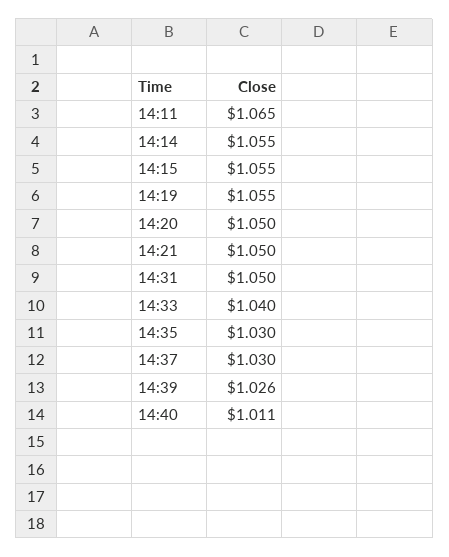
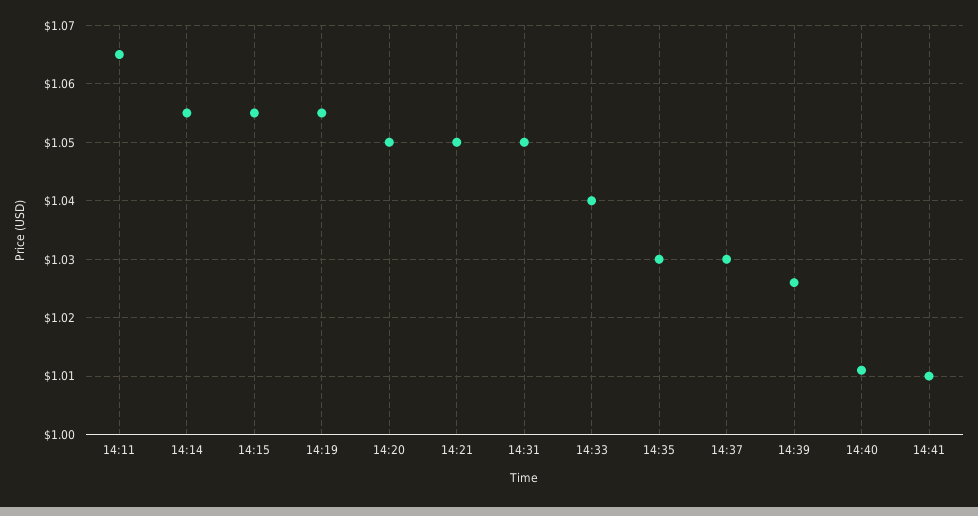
14:41: none -> 1.01

